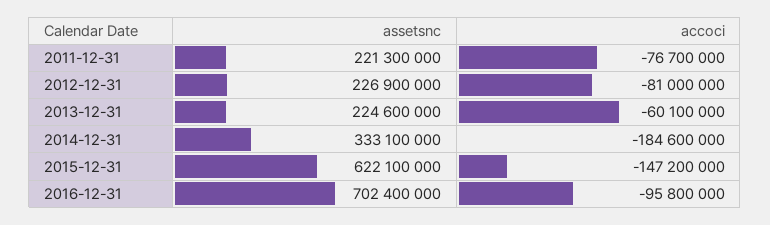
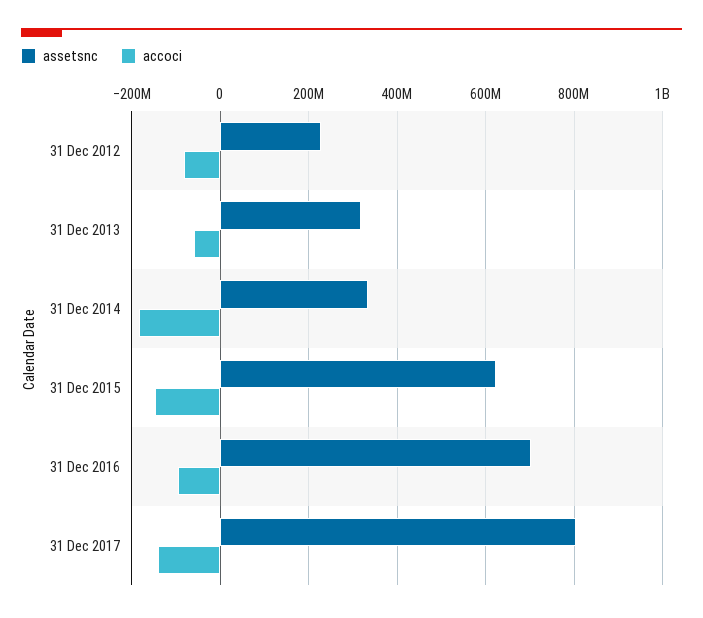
assetsnc, 2011-12-31: 221300000 -> none
accoci, 2011-12-31: -76700000 -> none
assetsnc, 2013-12-31: 224600000 -> 320000000
assetsnc, 31 Dec 2017: none -> 800000000
accoci, 31 Dec 2017: none -> -140000000

